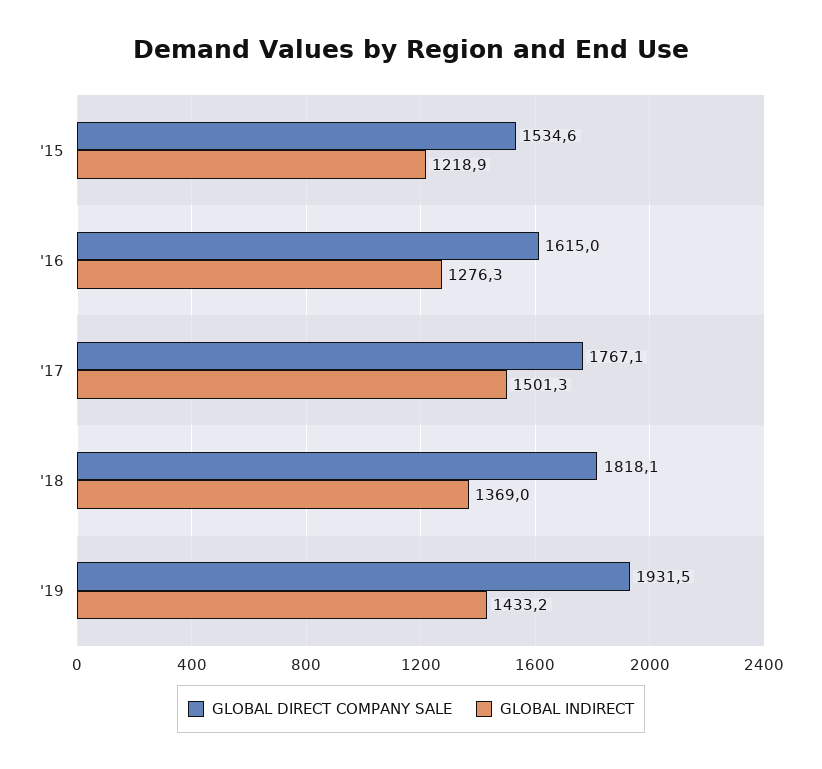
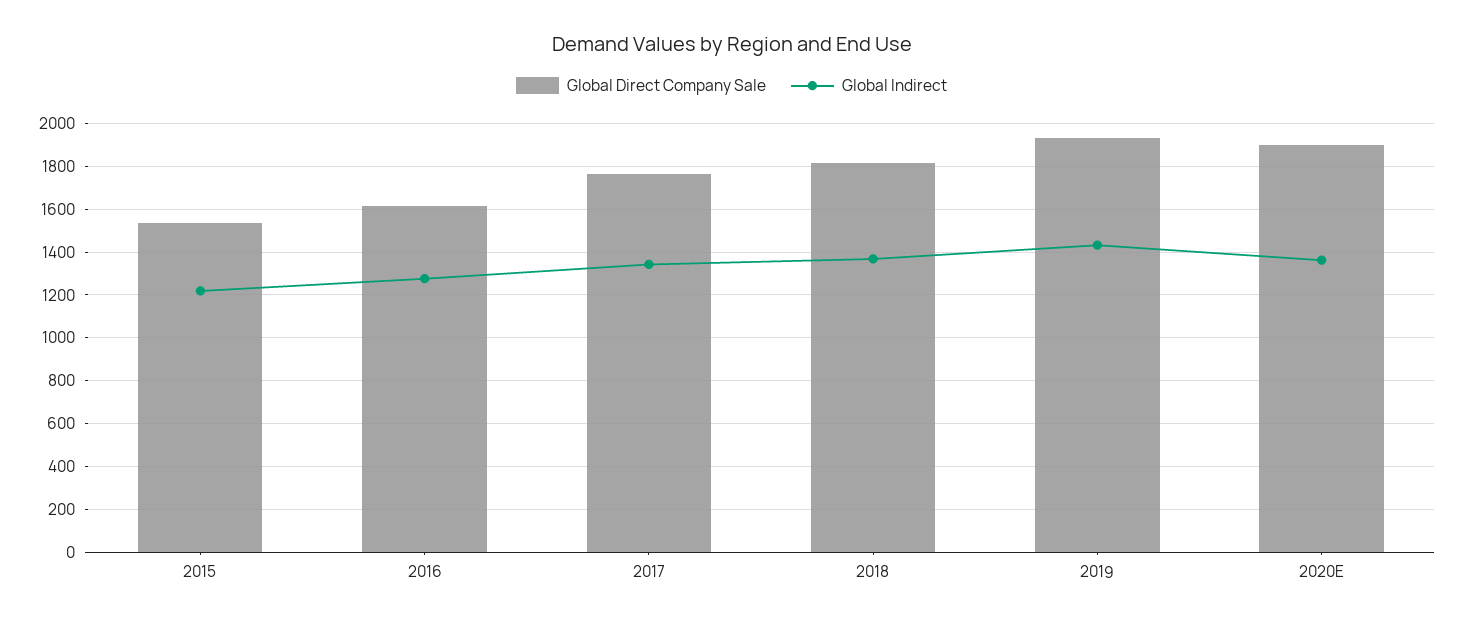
GLOBAL INDIRECT, '17: 1501.3 -> 1350
GLOBAL DIRECT COMPANY SALE, 2020E: none -> 1900
GLOBAL INDIRECT, 2020E: none -> 1350

